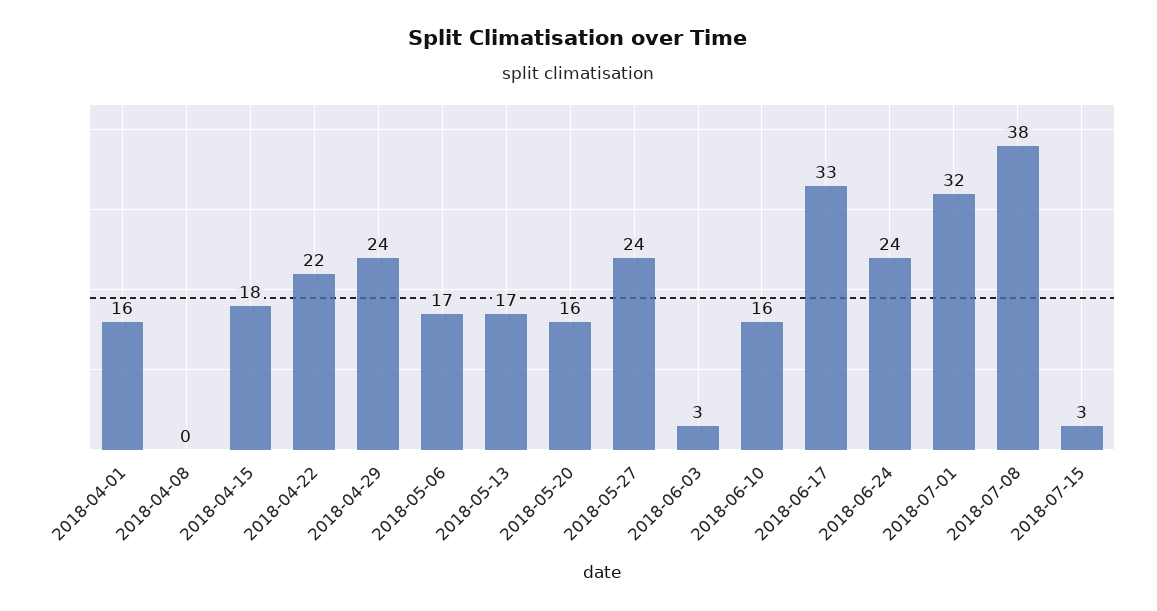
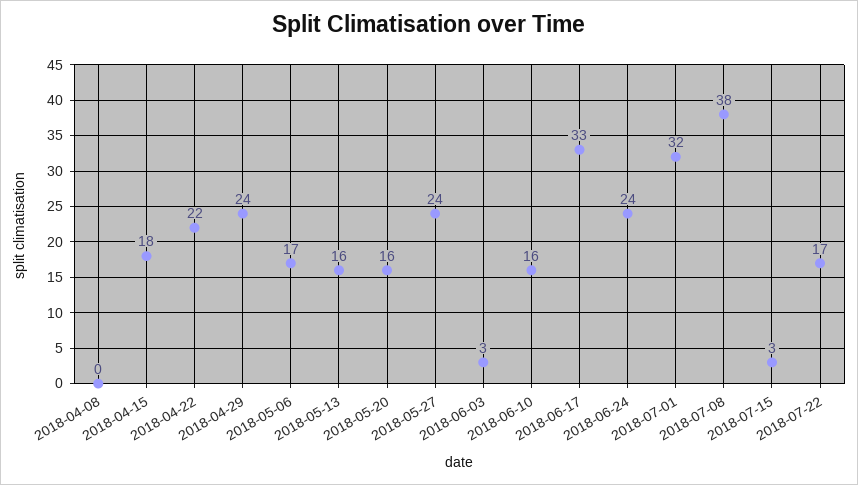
2018-04-01: 16 -> none
2018-05-13: 17 -> 16
2018-07-22: none -> 17

